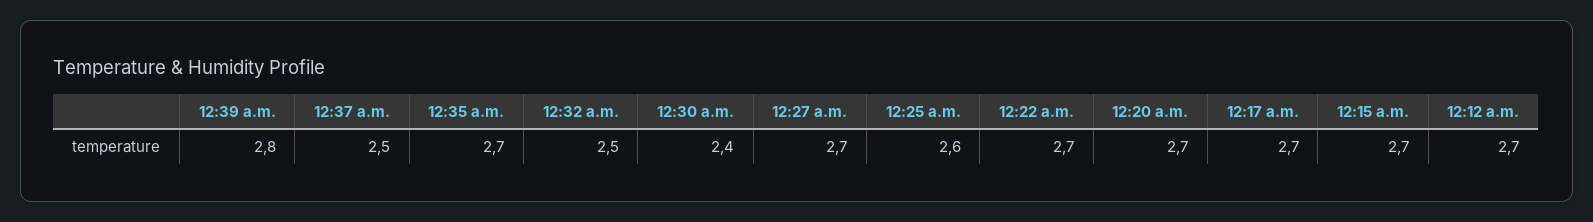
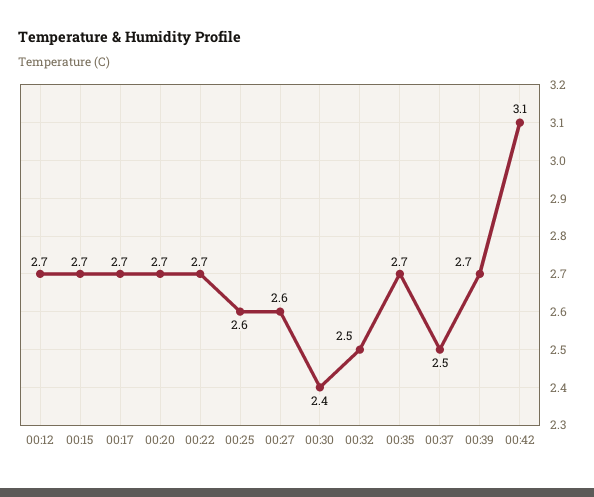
12:39 a.m.: 2.8 -> 2.7
12:27 a.m.: 2.7 -> 2.6
00:42: none -> 3.1

